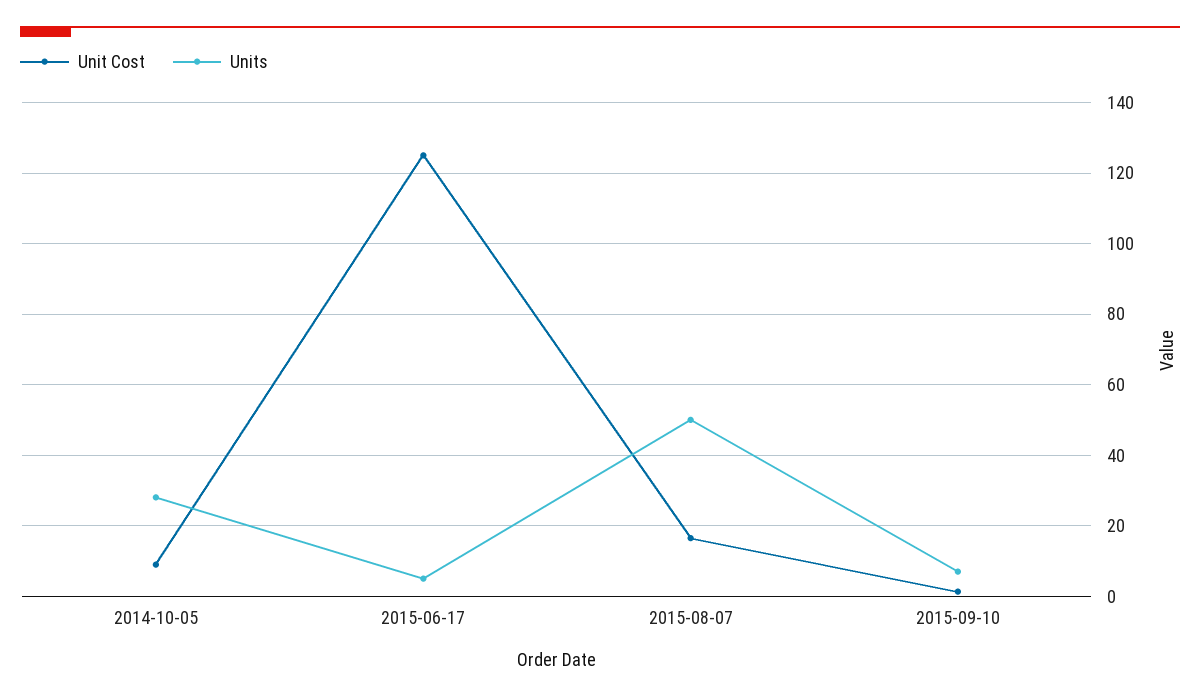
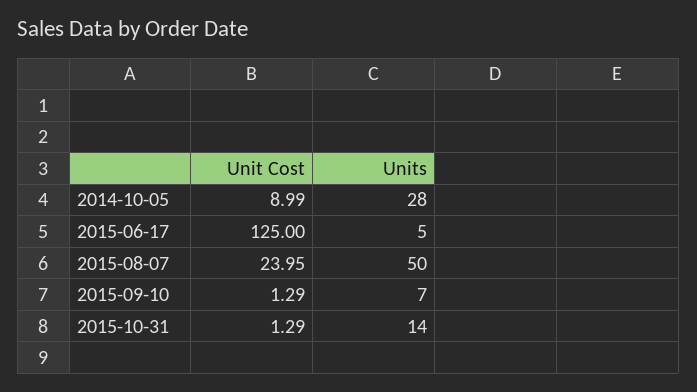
Unit Cost, 2015-08-07: 16 -> 23.95
Unit Cost, 2015-10-31: none -> 1.29
Units, 2015-10-31: none -> 14

